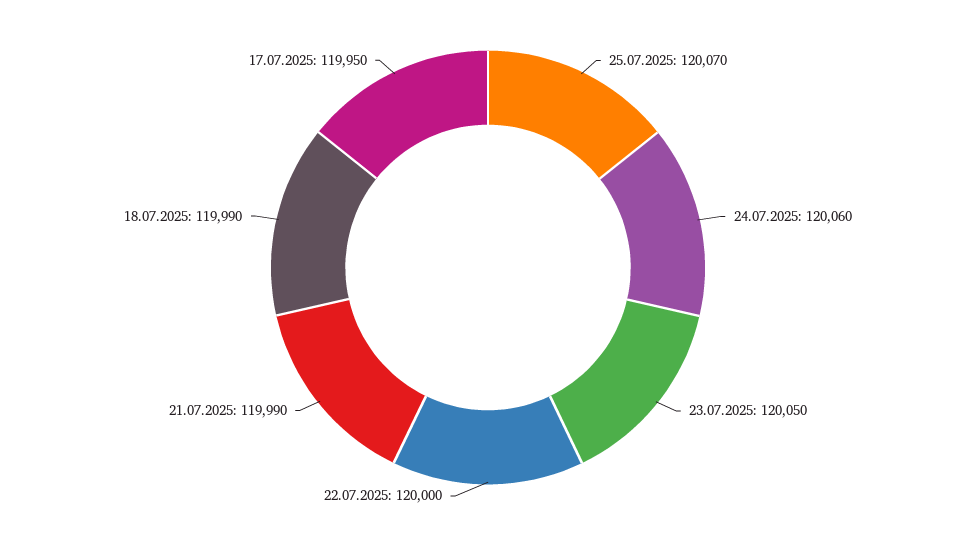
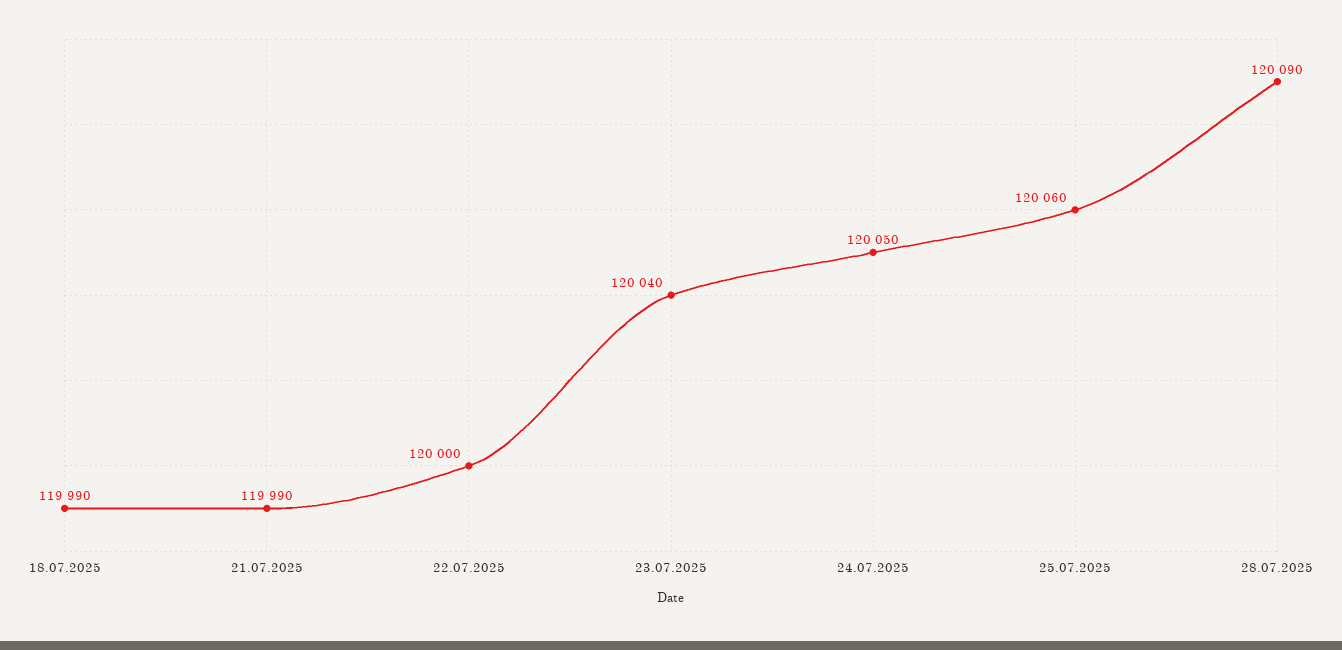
25.07.2025: 120070 -> 120060
24.07.2025: 120060 -> 120050
23.07.2025: 120050 -> 120040
17.07.2025: 119950 -> none
28.07.2025: none -> 120090

